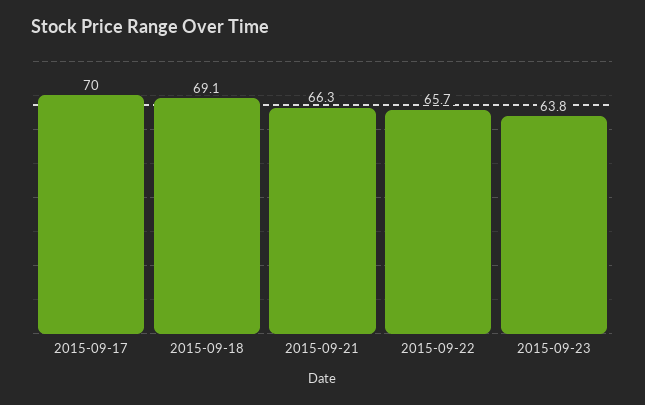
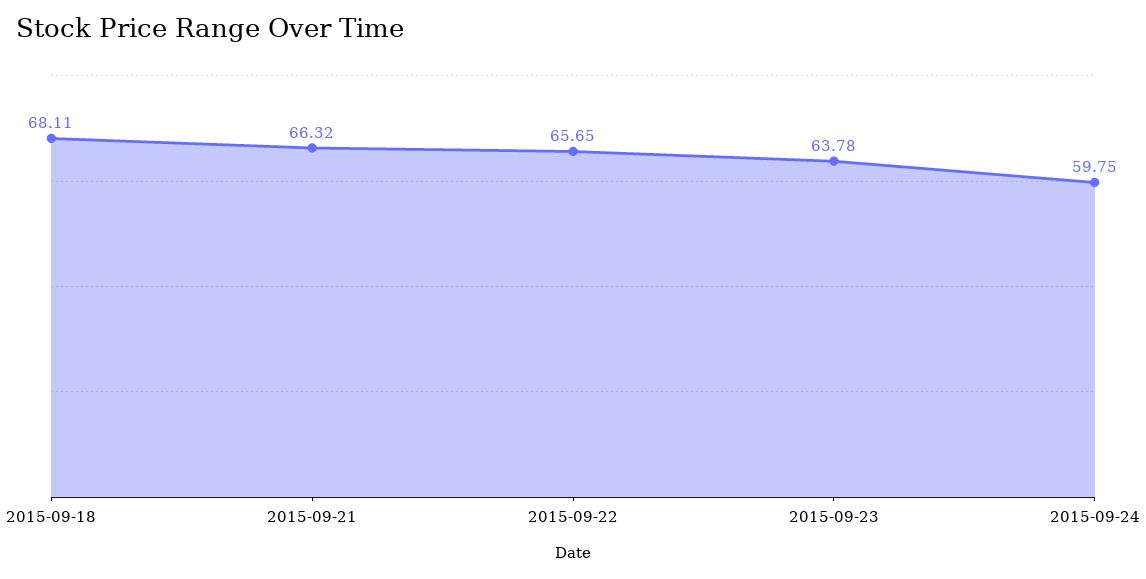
2015-09-17: 70 -> none
2015-09-18: 69.1 -> 68.11
2015-09-24: none -> 59.75

